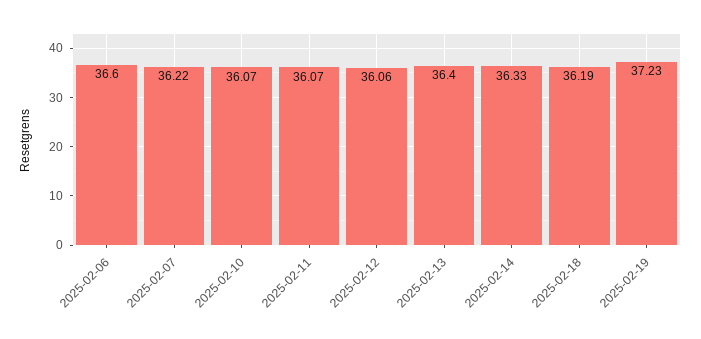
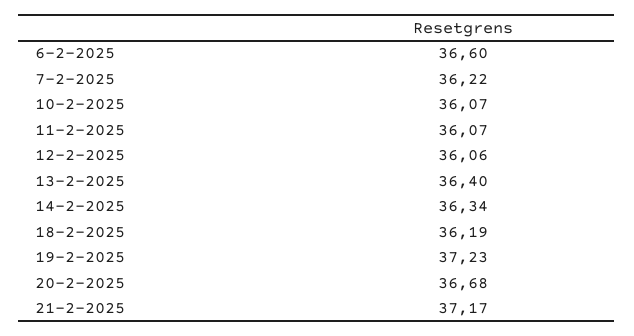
2025-02-14: 36.33 -> 36.34
20-2-2025: none -> 36.68
21-2-2025: none -> 37.17

